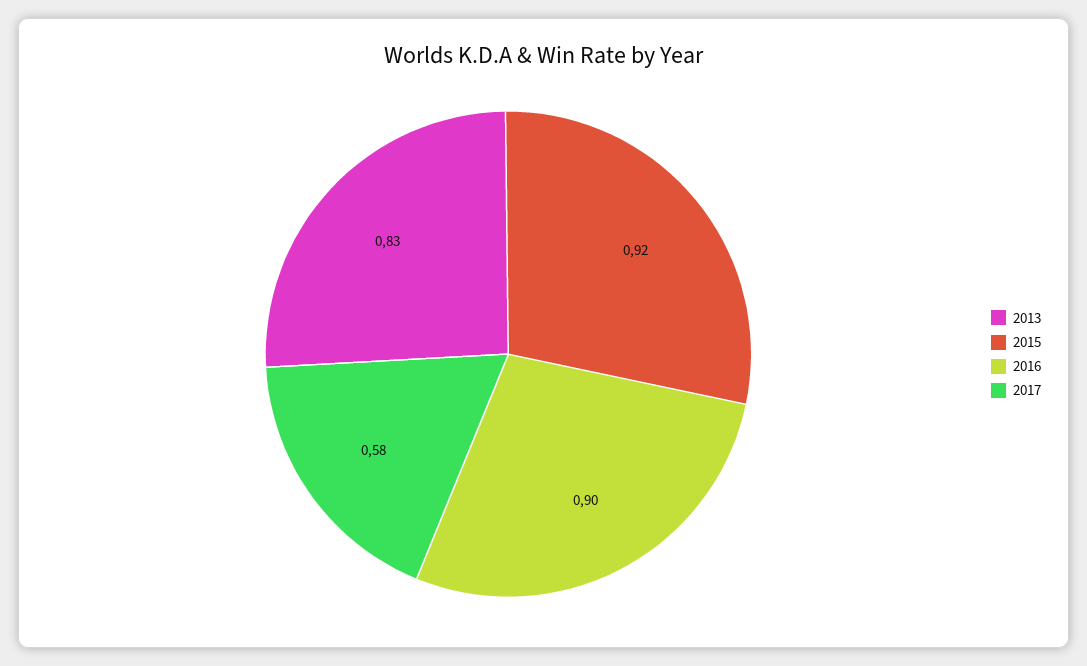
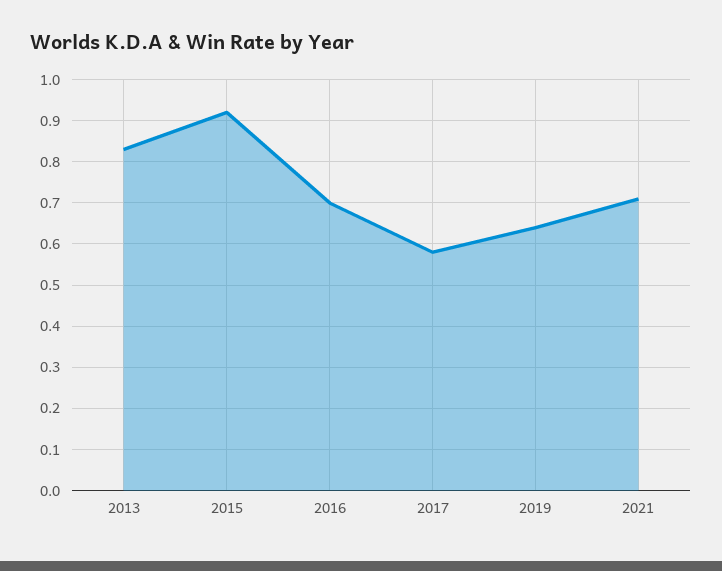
2016: 0.9 -> 0.7
2019: none -> 0.65
2021: none -> 0.7

